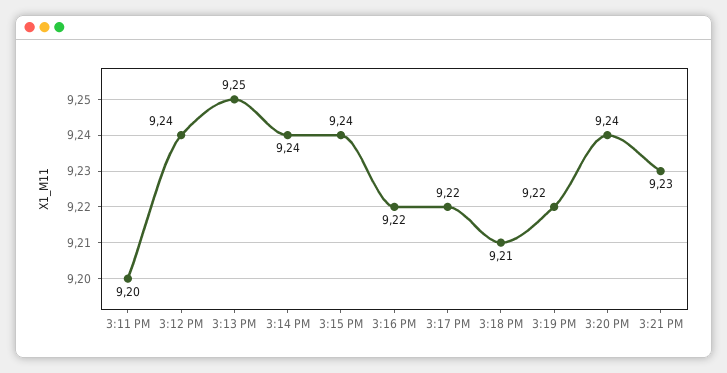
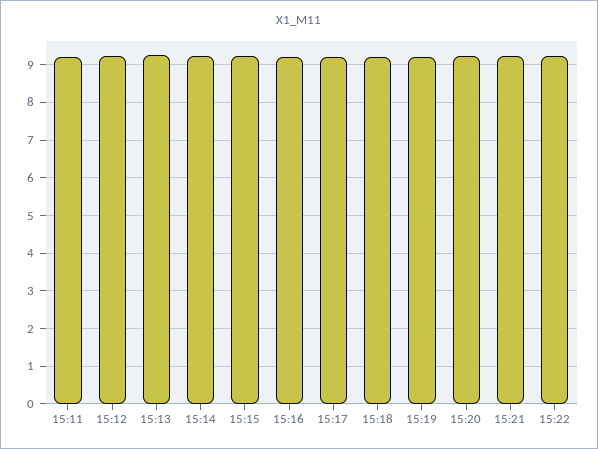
15:22: none -> 9.2

